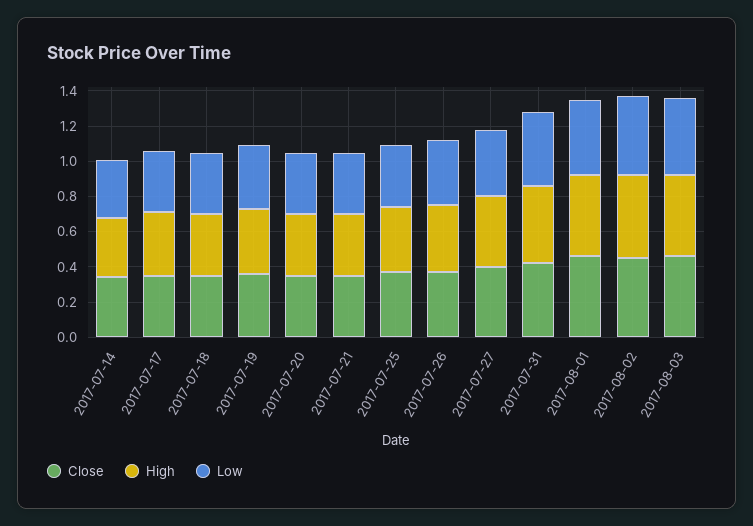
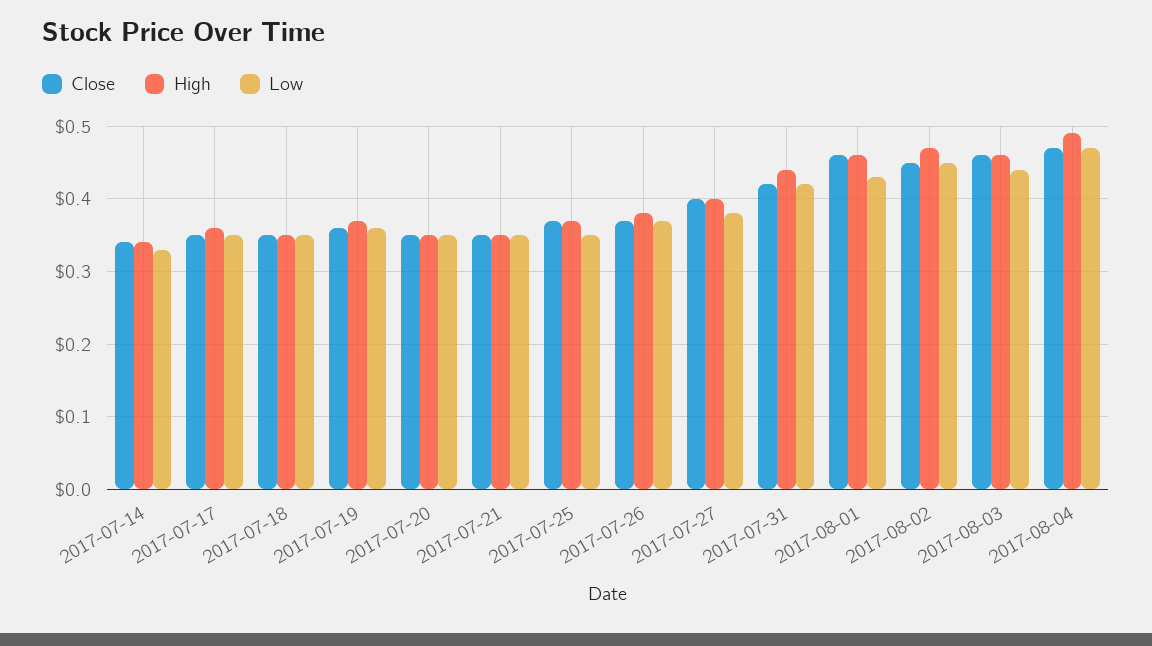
Close, 2017-08-04: none -> 0.47
High, 2017-08-04: none -> 0.49
Low, 2017-08-04: none -> 0.47

